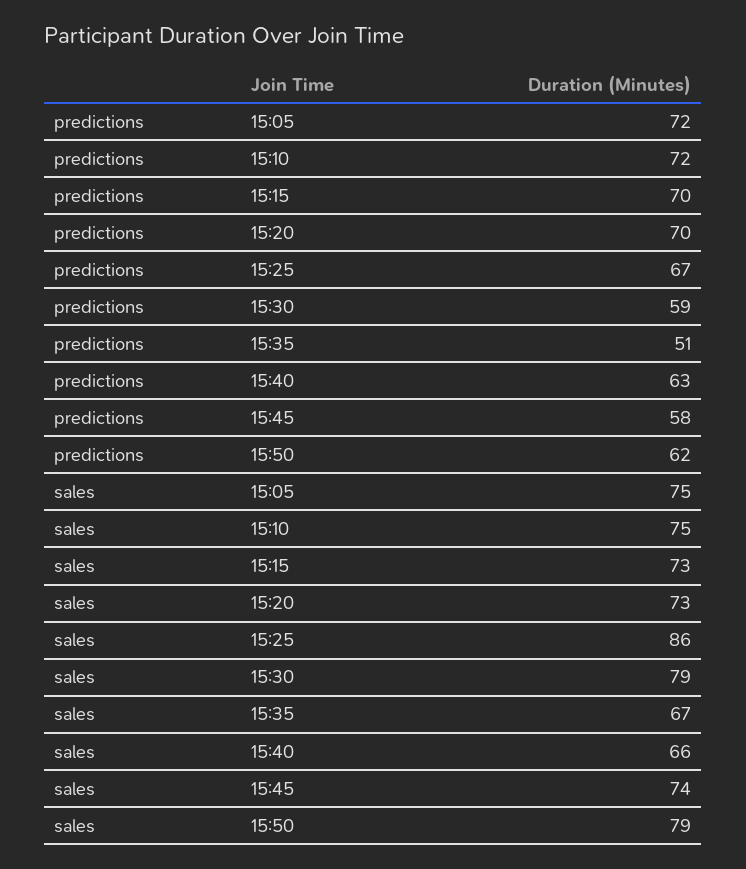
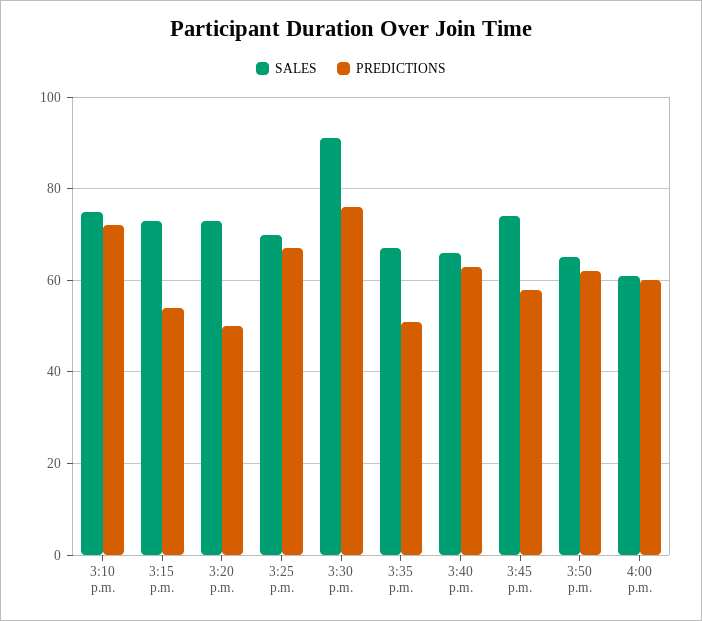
predictions, 15:05: 72 -> none
predictions, 15:15: 70 -> 55
predictions, 15:20: 70 -> 50
predictions, 15:30: 59 -> 75
sales, 15:05: 75 -> none
sales, 15:25: 86 -> 70
sales, 15:30: 79 -> 90
sales, 15:50: 79 -> 65
sales, 4:00 p.m.: none -> 60
predictions, 4:00 p.m.: none -> 60

